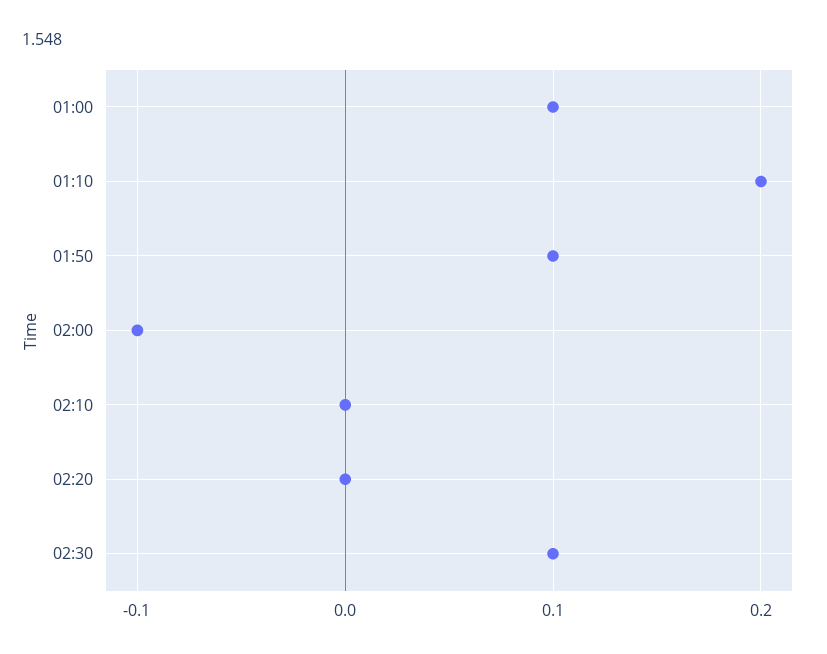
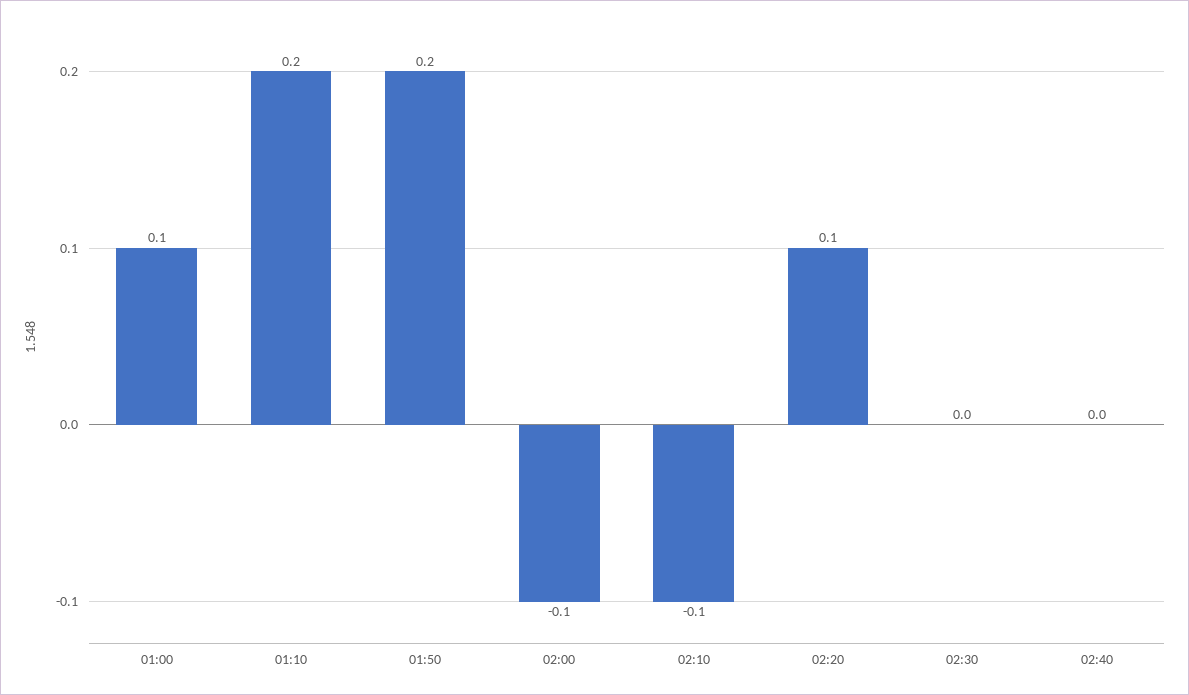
01:50: 0.1 -> 0.2
02:10: 0 -> -0.1
02:20: 0 -> 0.1
02:30: 0.1 -> 0
02:40: none -> 0

